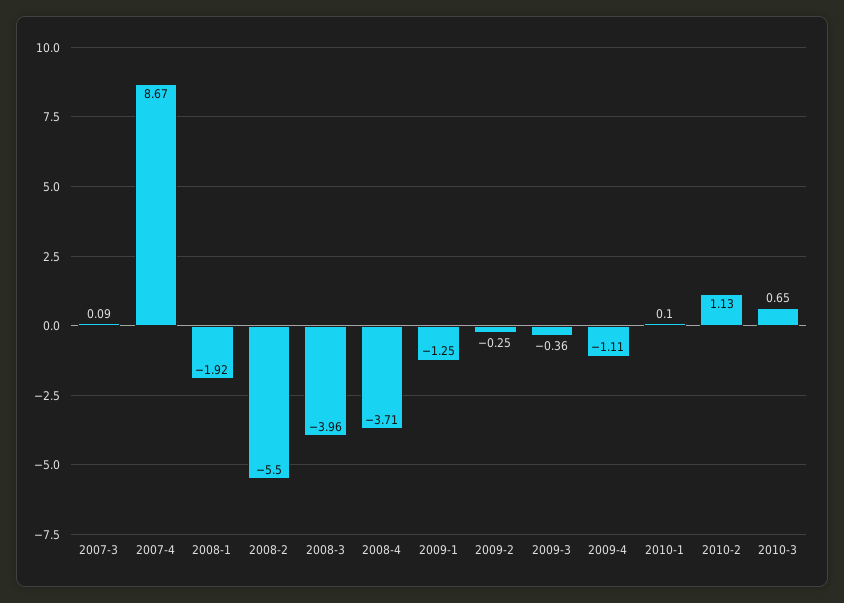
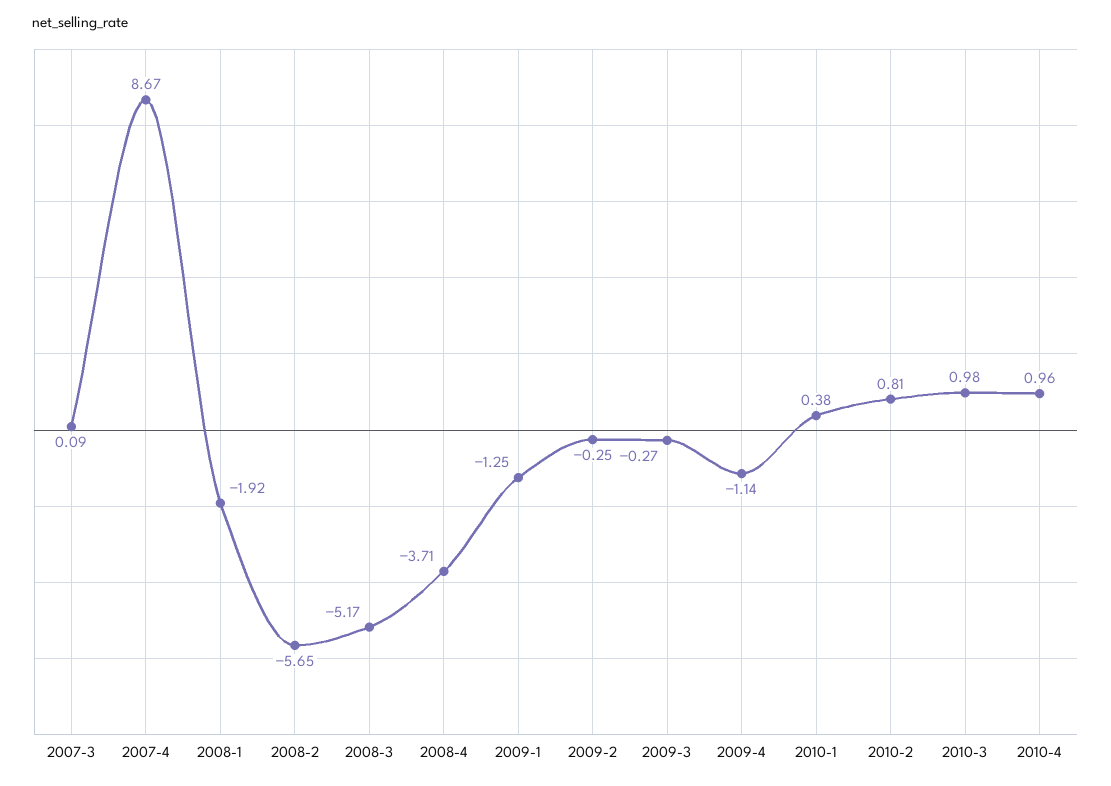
2008-2: -5.5 -> -5.65
2008-3: -3.96 -> -5.17
2009-3: -0.36 -> -0.27
2009-4: -1.11 -> -1.14
2010-1: 0.1 -> 0.38
2010-2: 1.13 -> 0.81
2010-3: 0.65 -> 0.98
2010-4: none -> 0.96

